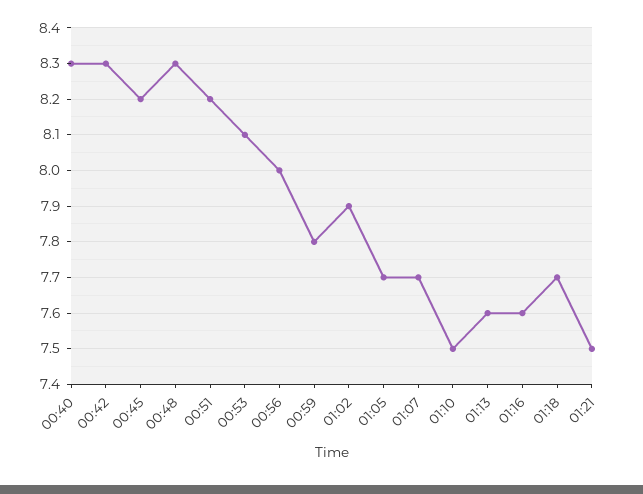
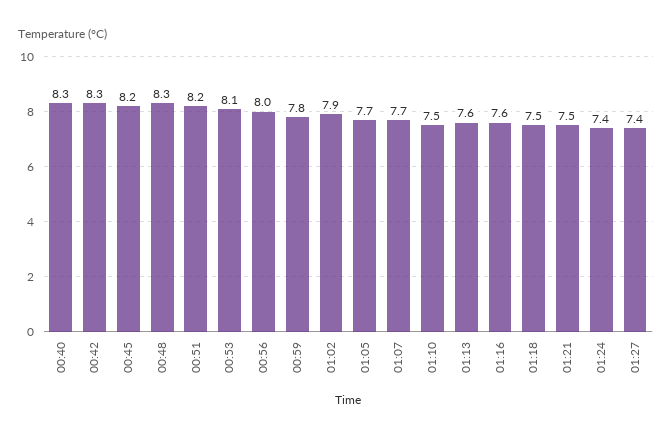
01:18: 7.7 -> 7.5
01:24: none -> 7.4
01:27: none -> 7.4

